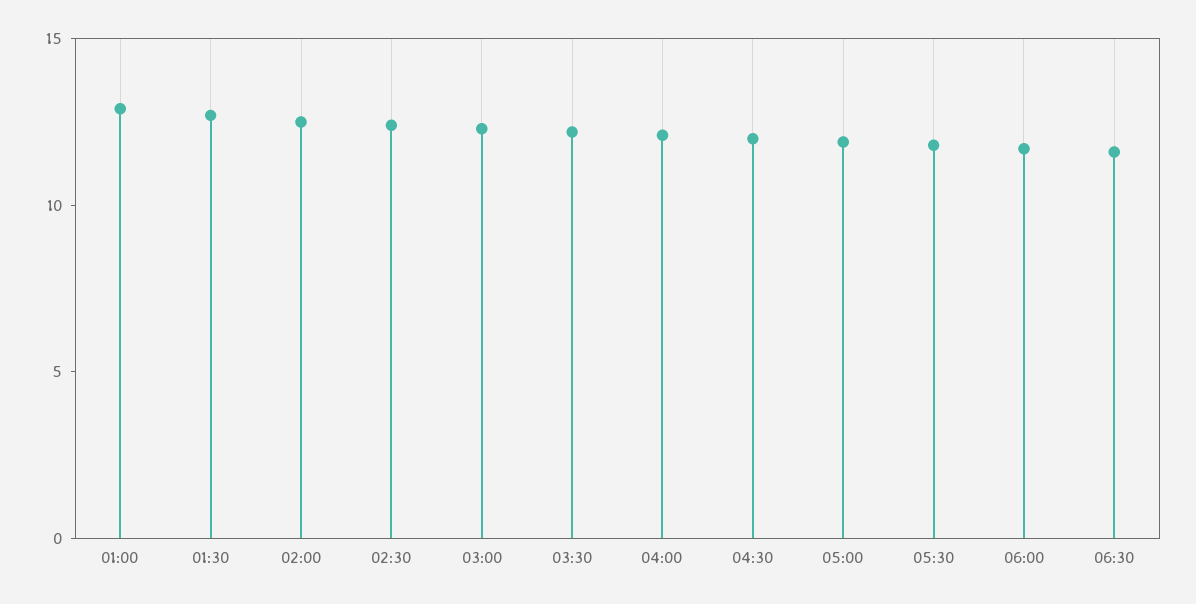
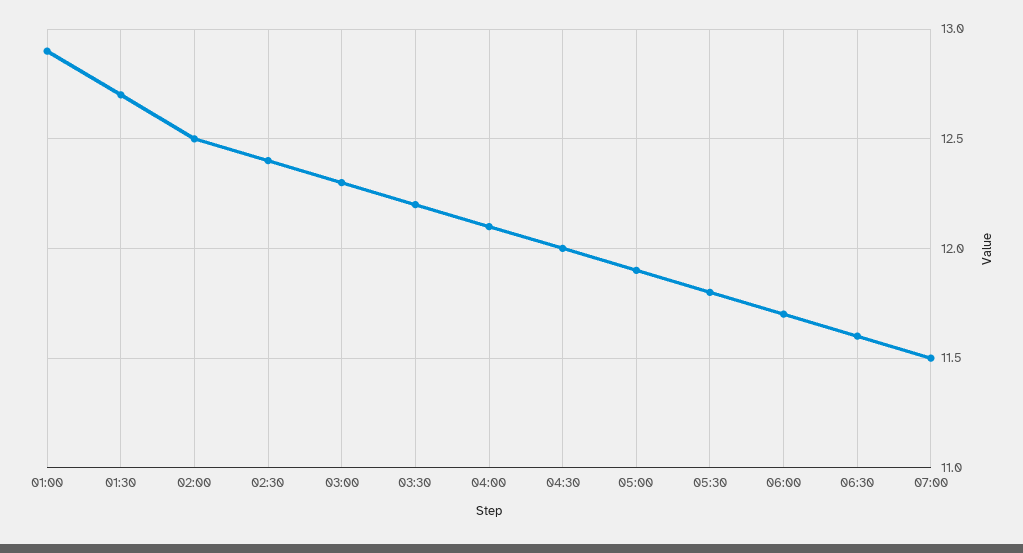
07:00: none -> 11.5

